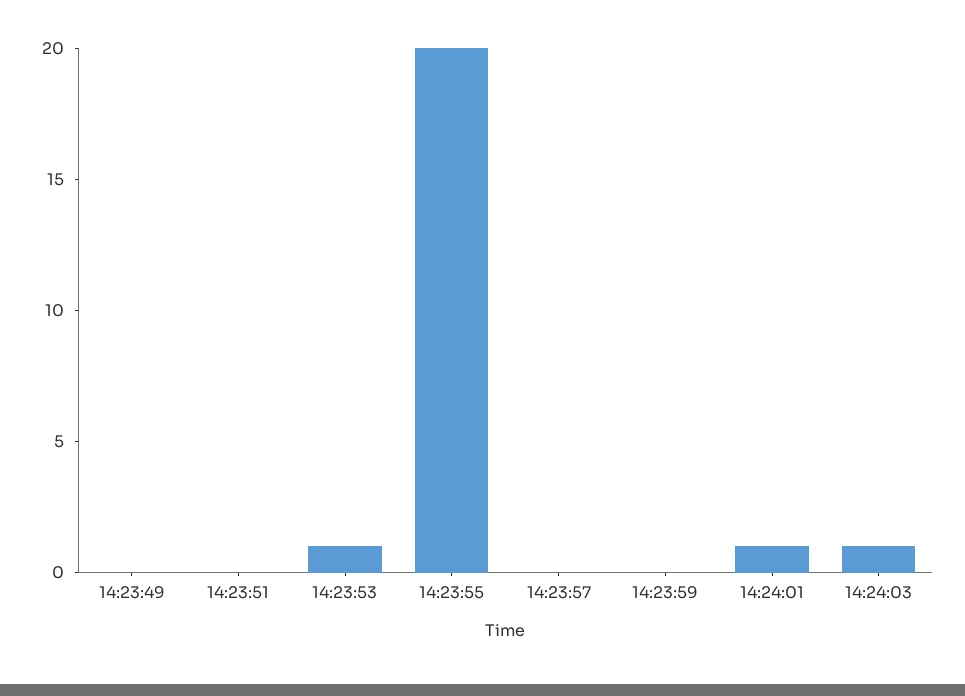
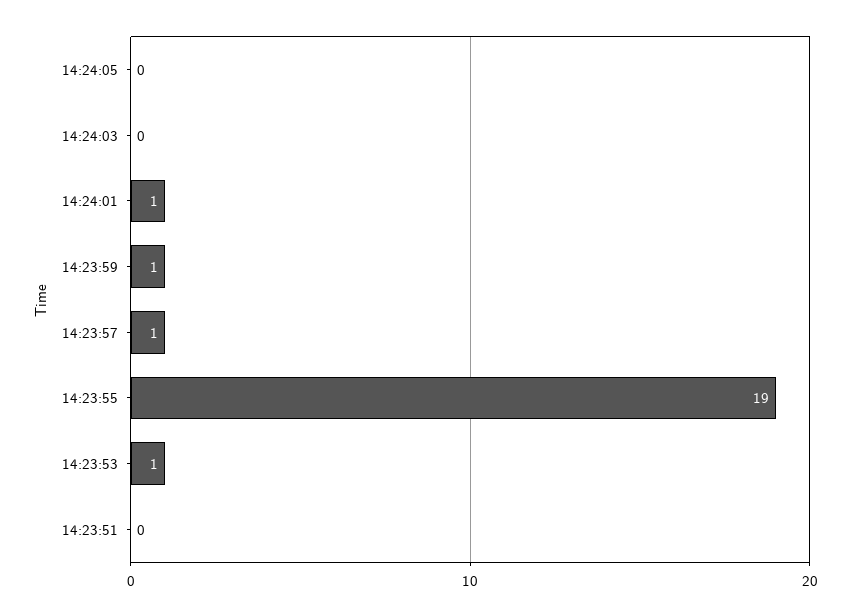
14:23:49: 0 -> none
14:23:55: 20 -> 19
14:23:57: 0 -> 1
14:23:59: 0 -> 1
14:24:03: 1 -> 0
14:24:05: none -> 0

